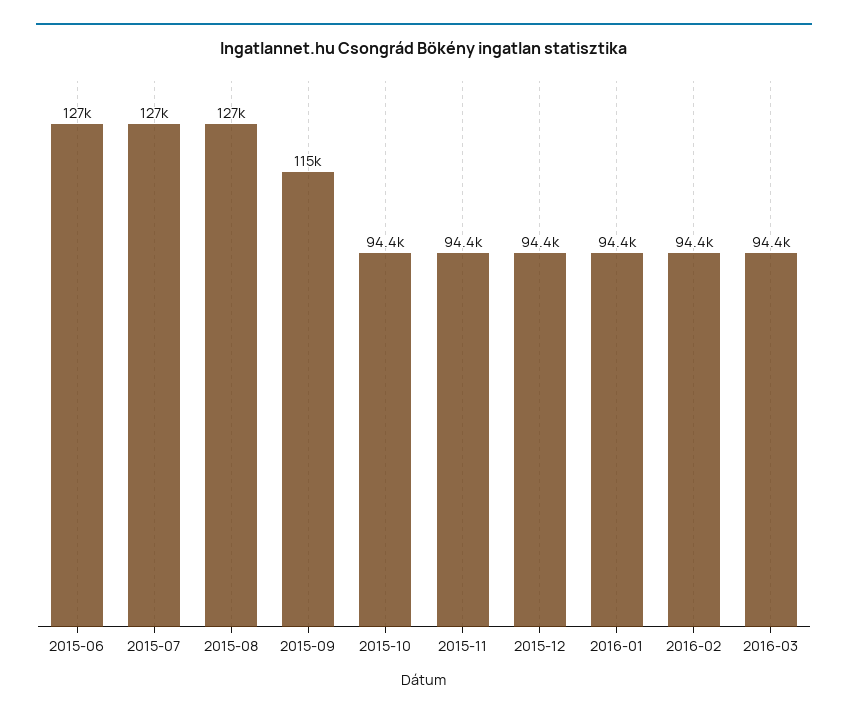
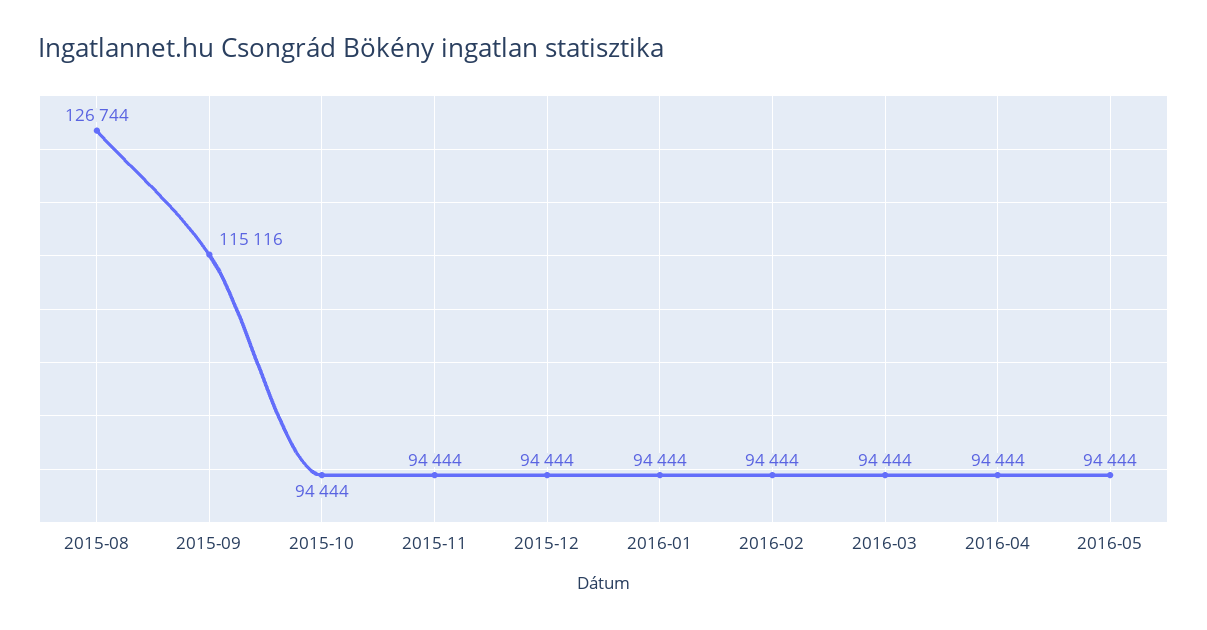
2015-06: 127000 -> none
2015-07: 127000 -> none
2016-04: none -> 94444
2016-05: none -> 94444

